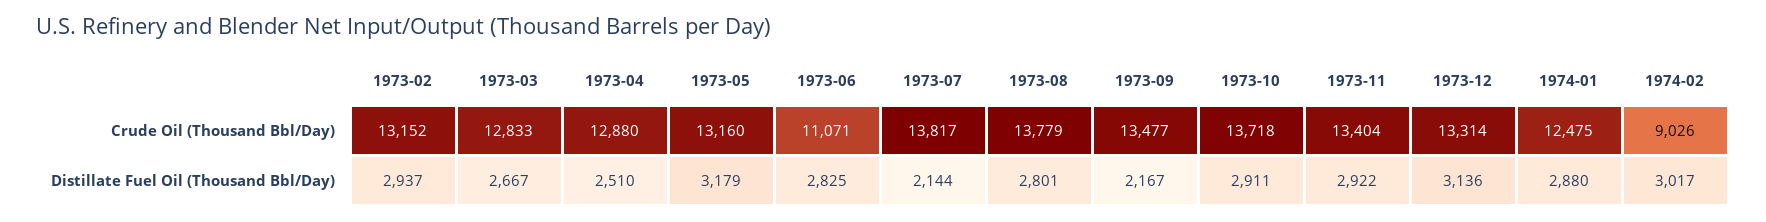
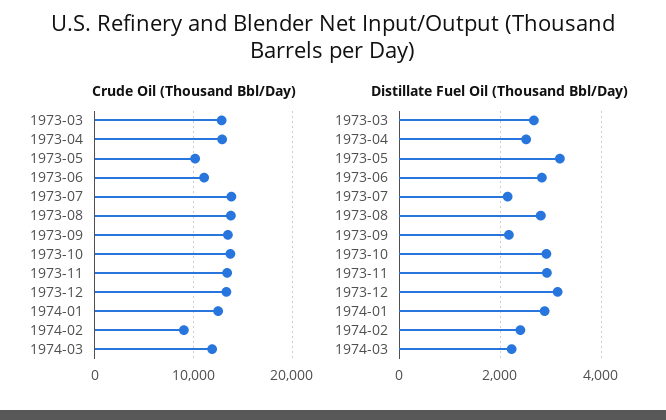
Crude Oil (Thousand Bbl/Day), 1973-02: 13152 -> none
Crude Oil (Thousand Bbl/Day), 1973-05: 13160 -> 10000
Distillate Fuel Oil (Thousand Bbl/Day), 1973-02: 2937 -> none
Distillate Fuel Oil (Thousand Bbl/Day), 1974-02: 3017 -> 2400
Crude Oil (Thousand Bbl/Day), 1974-03: none -> 12000
Distillate Fuel Oil (Thousand Bbl/Day), 1974-03: none -> 2200

